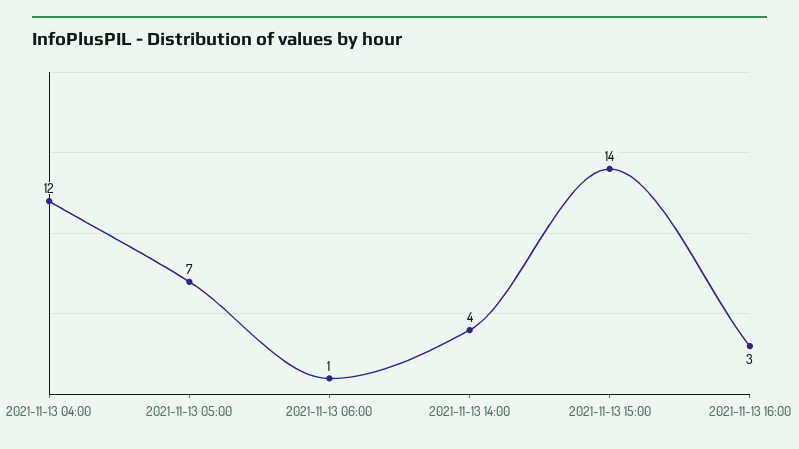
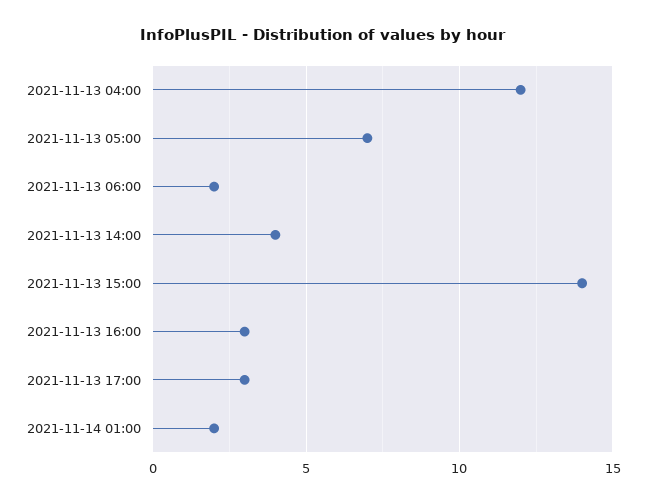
2021-11-13 06:00: 1 -> 2
2021-11-13 17:00: none -> 3
2021-11-14 01:00: none -> 2

